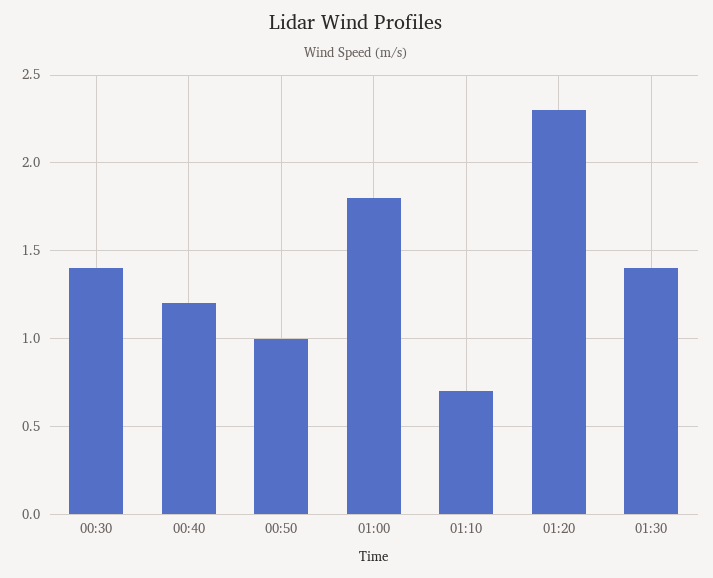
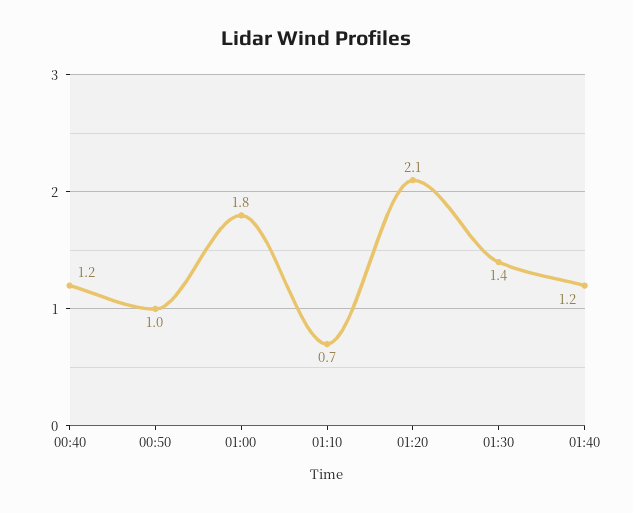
00:30: 1.4 -> none
01:20: 2.3 -> 2.1
01:40: none -> 1.2

